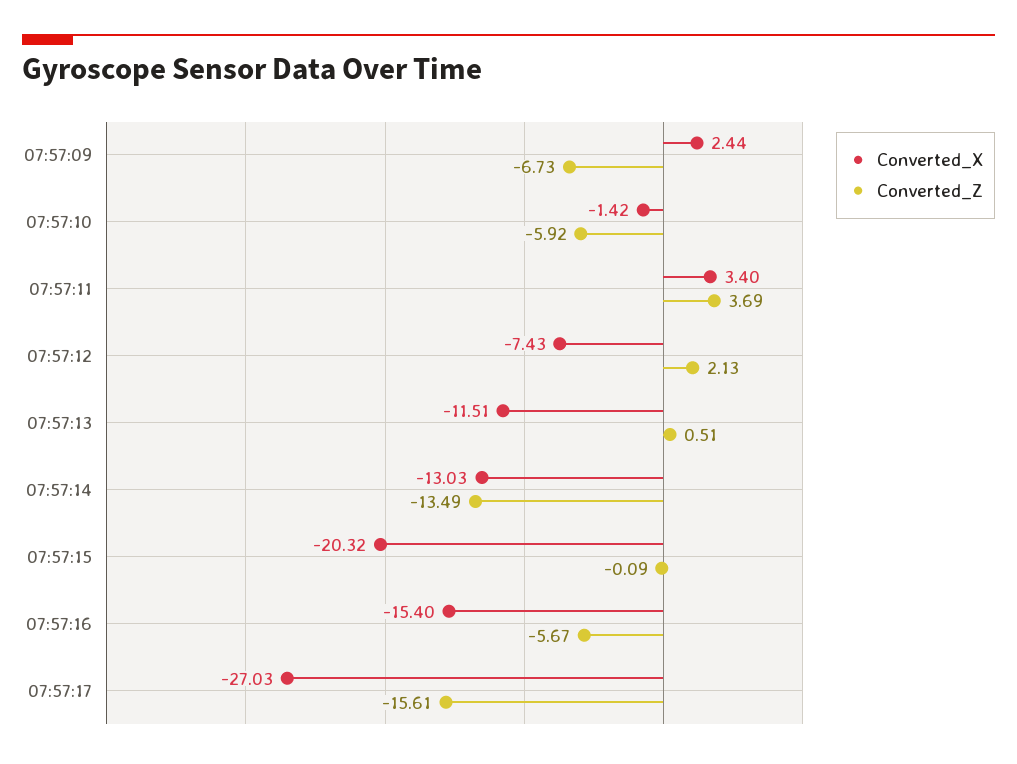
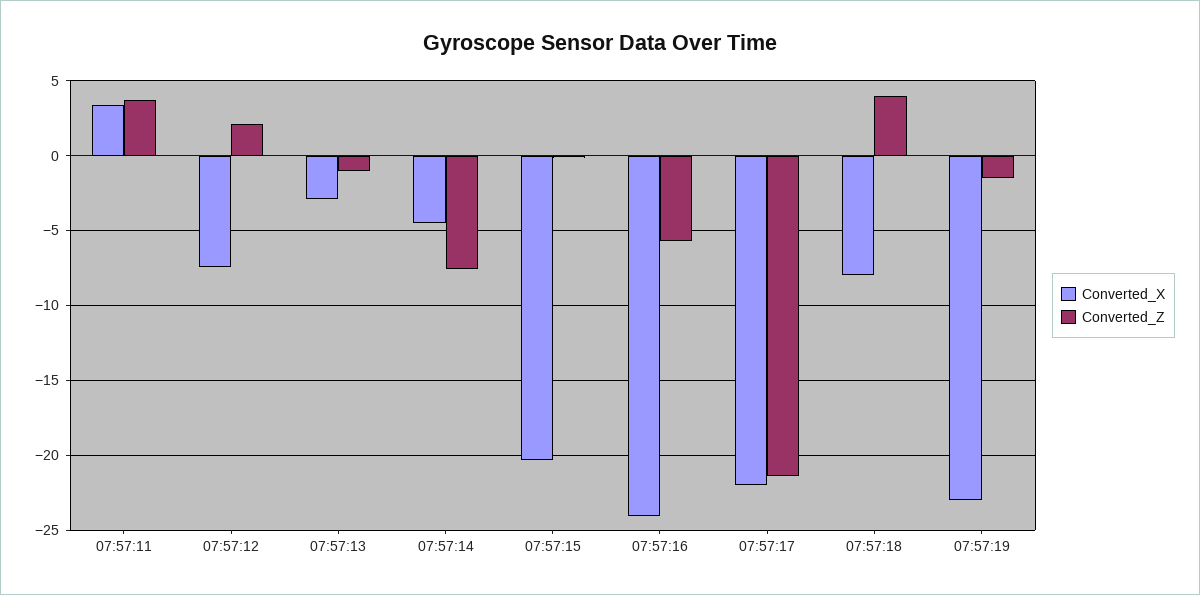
Converted_X, 07:57:09: 2.44 -> none
Converted_Z, 07:57:09: -6.73 -> none
Converted_X, 07:57:10: -1.42 -> none
Converted_Z, 07:57:10: -5.92 -> none
Converted_X, 07:57:13: -11.51 -> -3
Converted_Z, 07:57:13: 0.51 -> -1
Converted_X, 07:57:14: -13.03 -> -4.5
Converted_Z, 07:57:14: -13.49 -> -7.5
Converted_X, 07:57:16: -15.4 -> -24
Converted_X, 07:57:17: -27.03 -> -22
Converted_Z, 07:57:17: -15.61 -> -21.5
Converted_X, 07:57:18: none -> -8
Converted_Z, 07:57:18: none -> 4
Converted_X, 07:57:19: none -> -23
Converted_Z, 07:57:19: none -> -1.5

